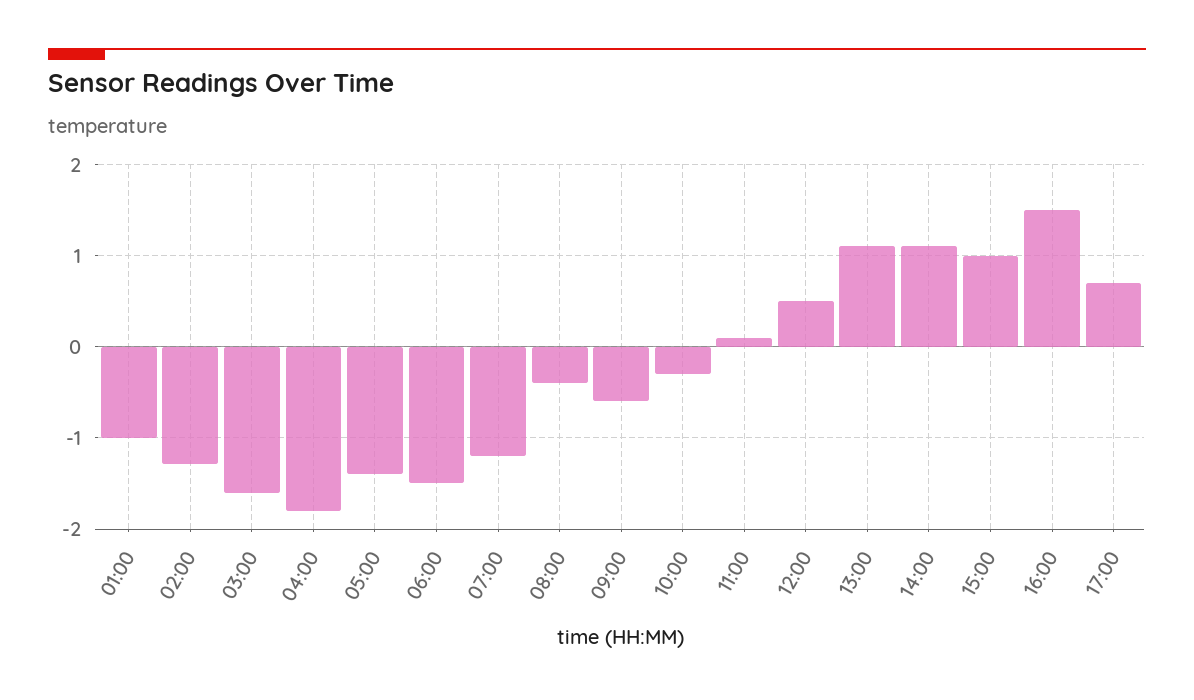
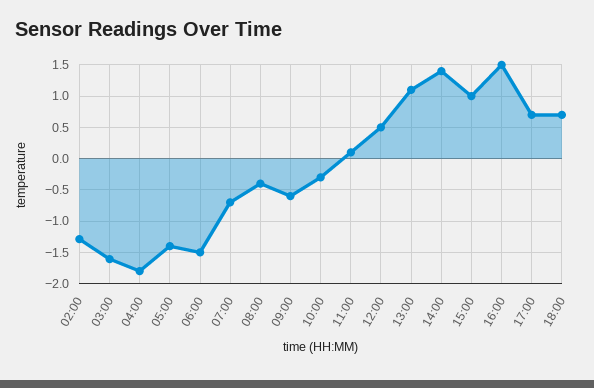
01:00: -1 -> none
07:00: -1.2 -> -0.7
14:00: 1.1 -> 1.4
18:00: none -> 0.7

